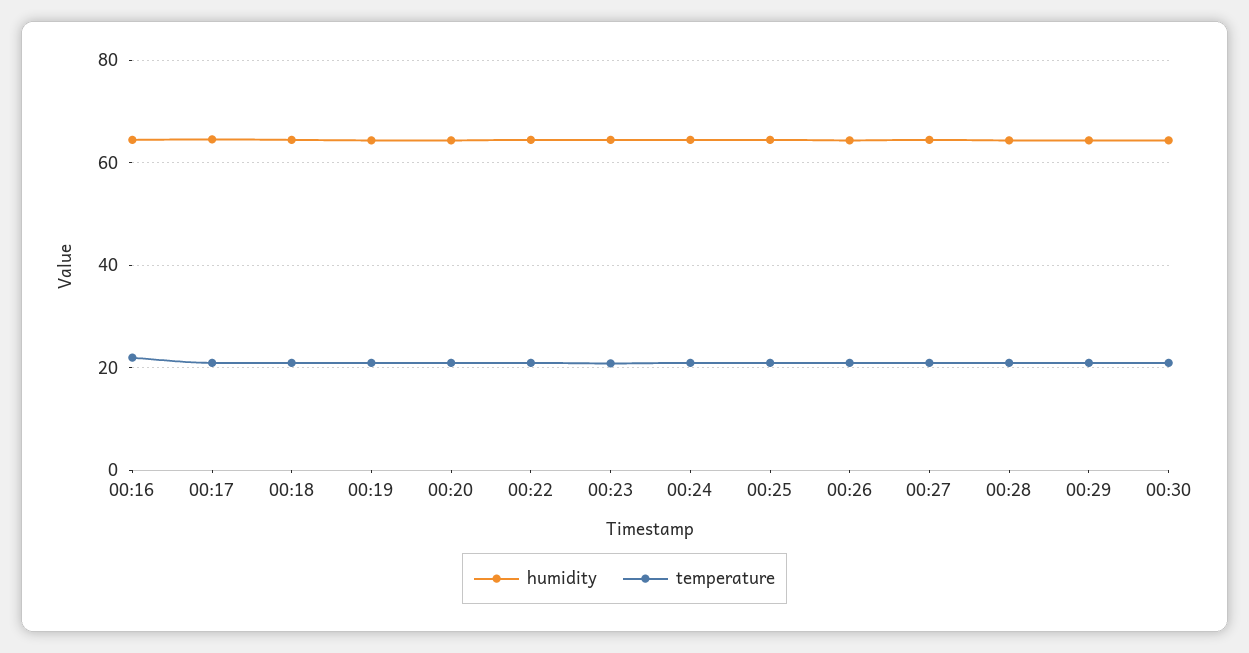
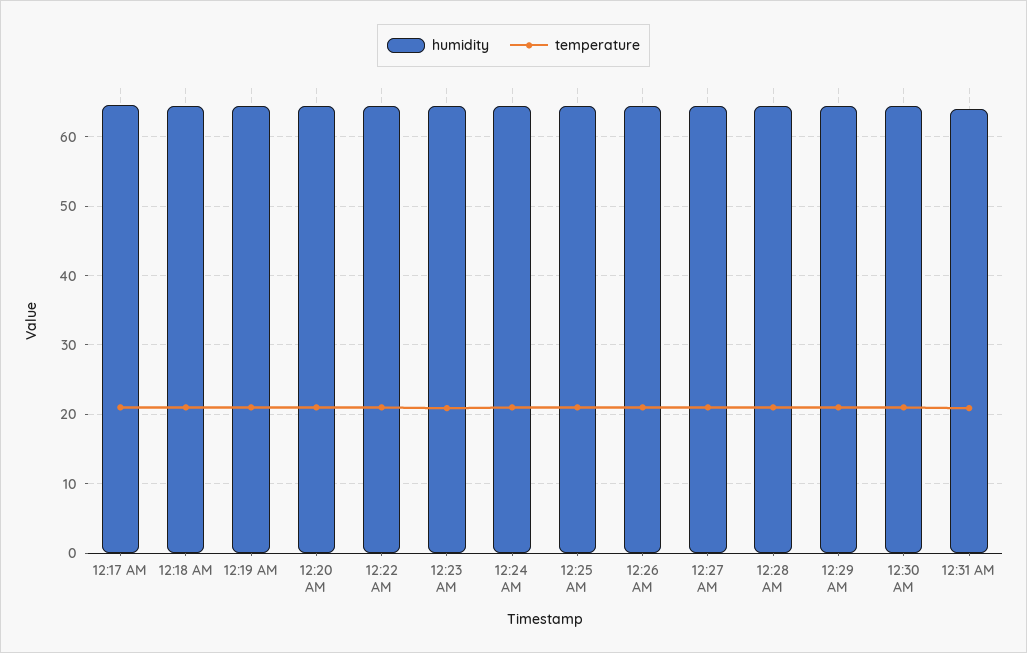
humidity, 00:16: 64 -> none
temperature, 00:16: 22 -> none
humidity, 12:31 AM: none -> 64
temperature, 12:31 AM: none -> 21

